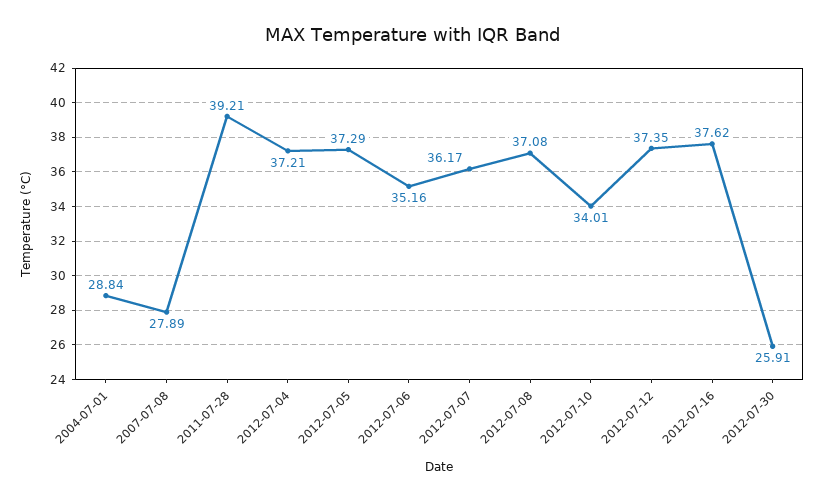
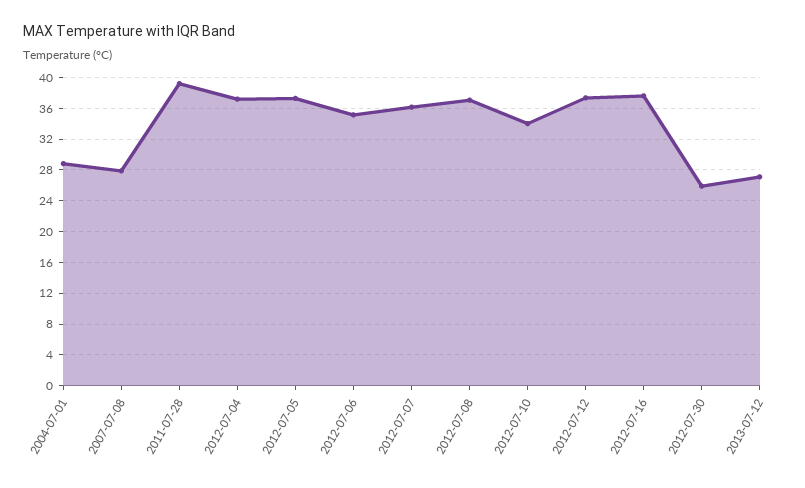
2013-07-12: none -> 27

